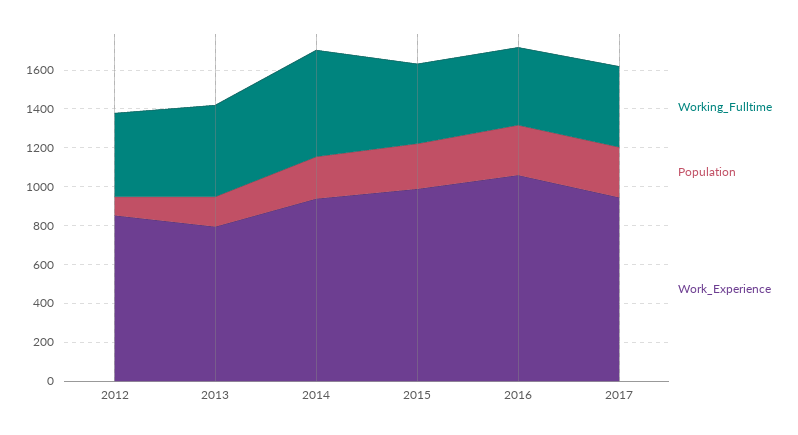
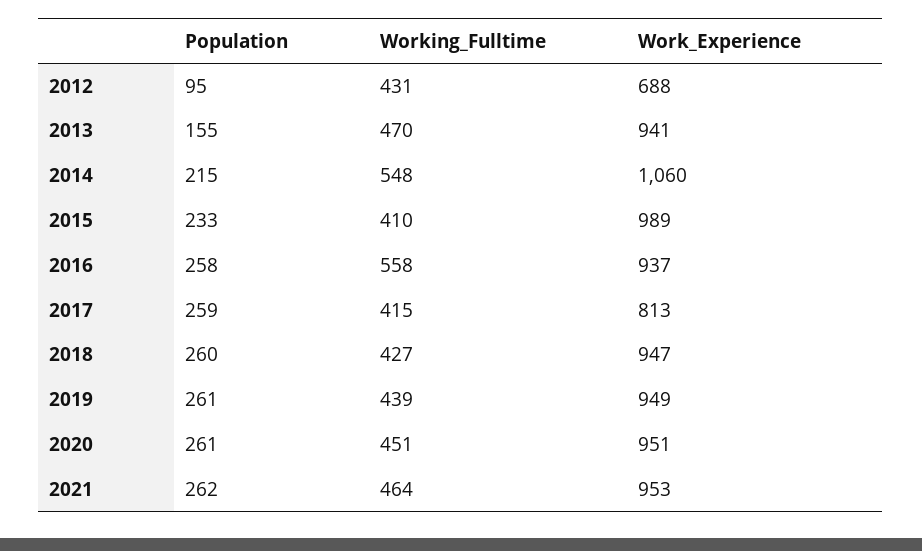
Work_Experience, 2012: 850 -> 688
Work_Experience, 2013: 800 -> 941
Work_Experience, 2014: 950 -> 1060
Working_Fulltime, 2016: 400 -> 558
Work_Experience, 2016: 1050 -> 937
Work_Experience, 2017: 950 -> 813
Population, 2018: none -> 260
Working_Fulltime, 2018: none -> 427
Work_Experience, 2018: none -> 947
Population, 2019: none -> 261
Working_Fulltime, 2019: none -> 439
Work_Experience, 2019: none -> 949
Population, 2020: none -> 261
Working_Fulltime, 2020: none -> 451
Work_Experience, 2020: none -> 951
Population, 2021: none -> 262
Working_Fulltime, 2021: none -> 464
Work_Experience, 2021: none -> 953

